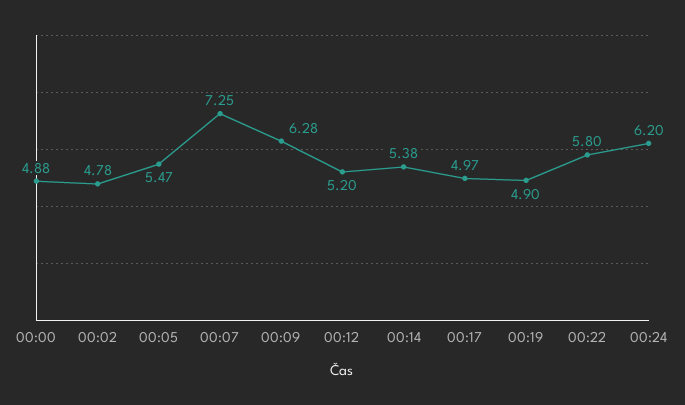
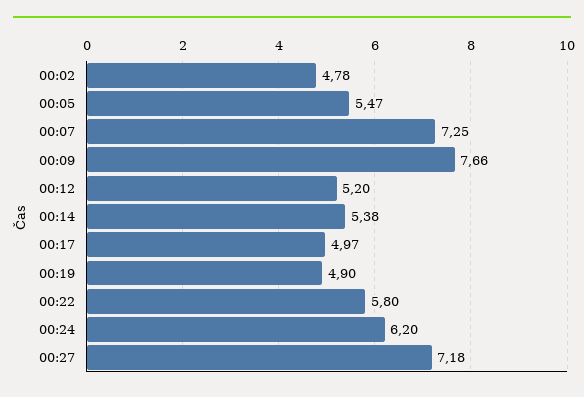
00:00: 4.88 -> none
00:09: 6.28 -> 7.66
00:27: none -> 7.18

